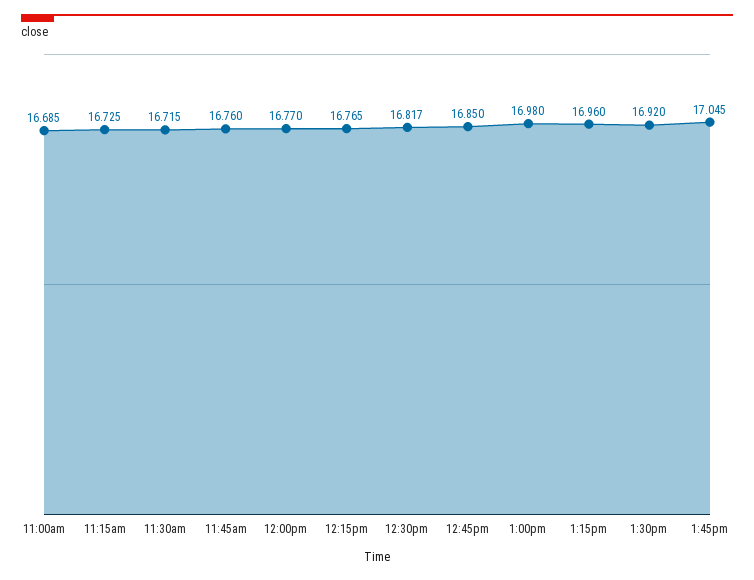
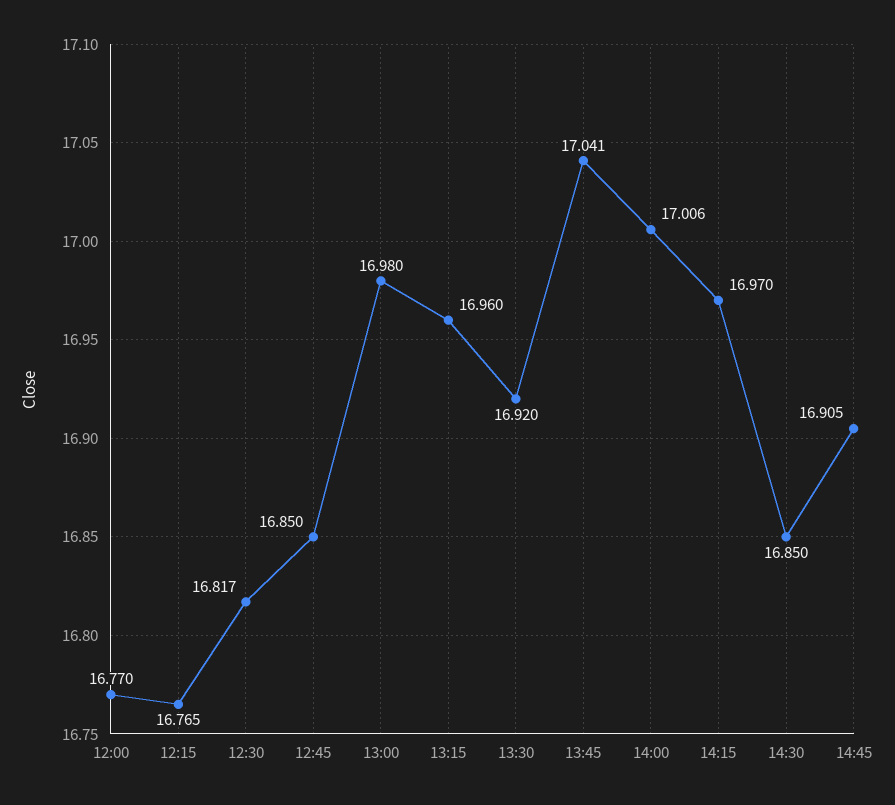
11:00am: 16.685 -> none
11:15am: 16.725 -> none
11:30am: 16.715 -> none
11:45am: 16.76 -> none
1:45pm: 17.045 -> 17.041
14:00: none -> 17.006
14:15: none -> 16.97
14:30: none -> 16.85
14:45: none -> 16.905

